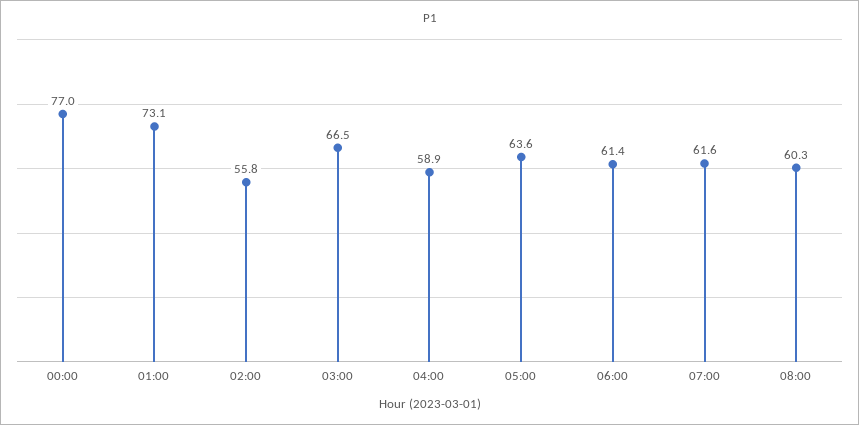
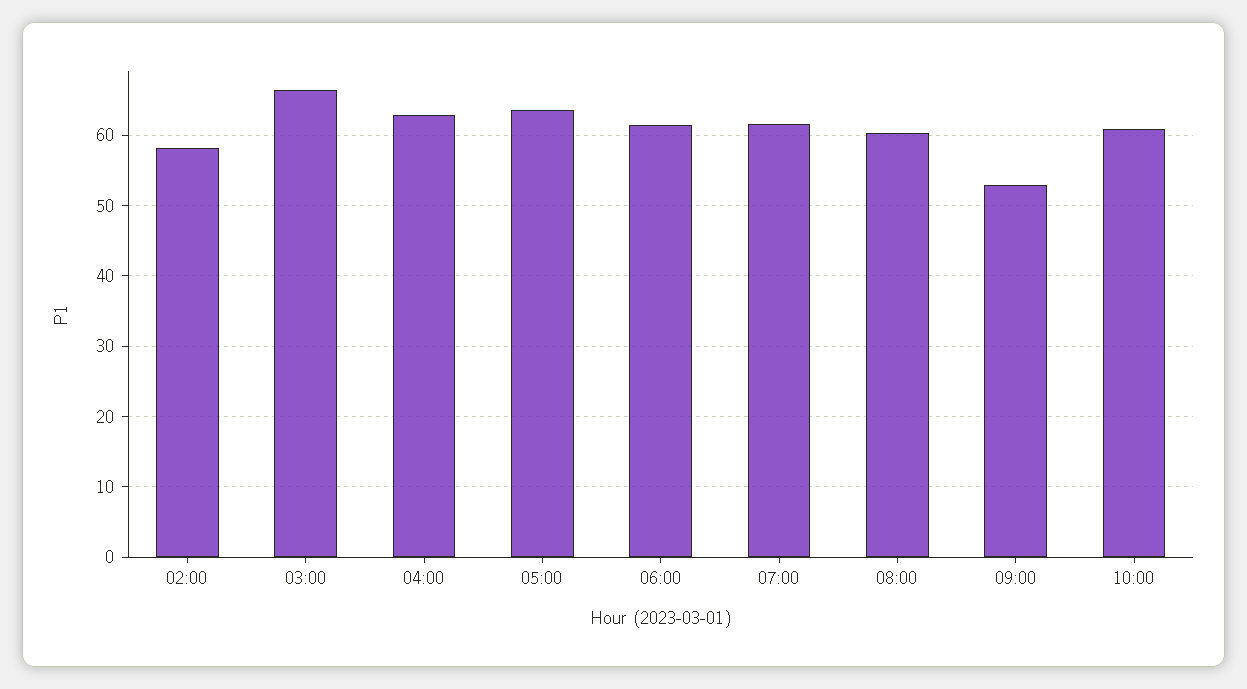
00:00: 77 -> none
01:00: 73.1 -> none
02:00: 55.8 -> 58
04:00: 58.9 -> 63
09:00: none -> 53
10:00: none -> 61

